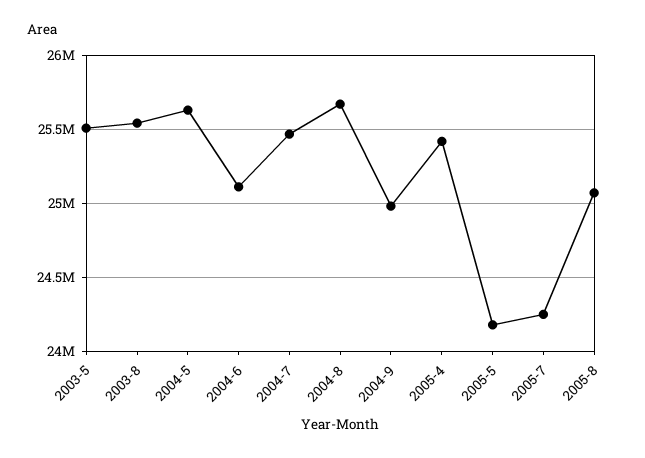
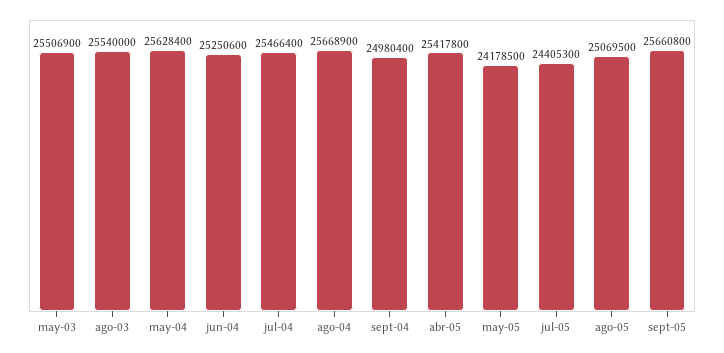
2004-6: 25100000 -> 25250600
2005-7: 24250000 -> 24405300
sept-05: none -> 25660800

